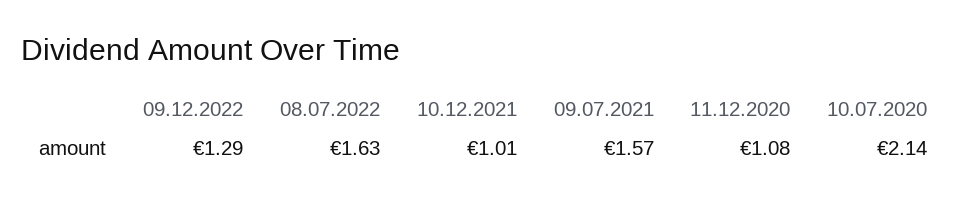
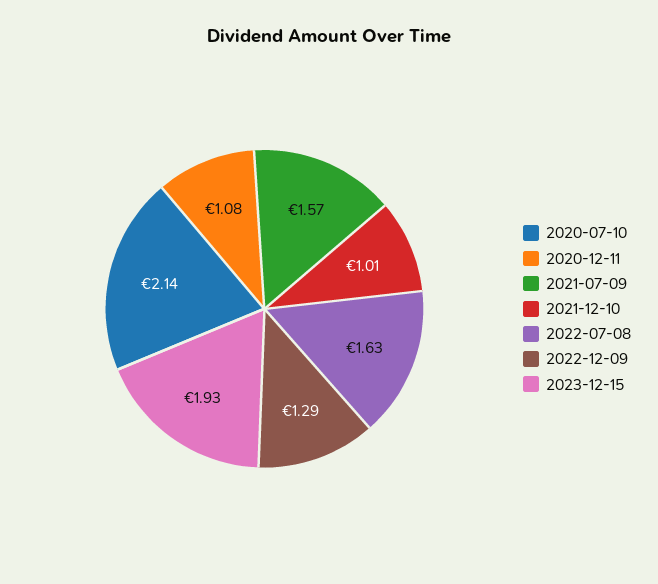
2023-12-15: none -> 1.93

